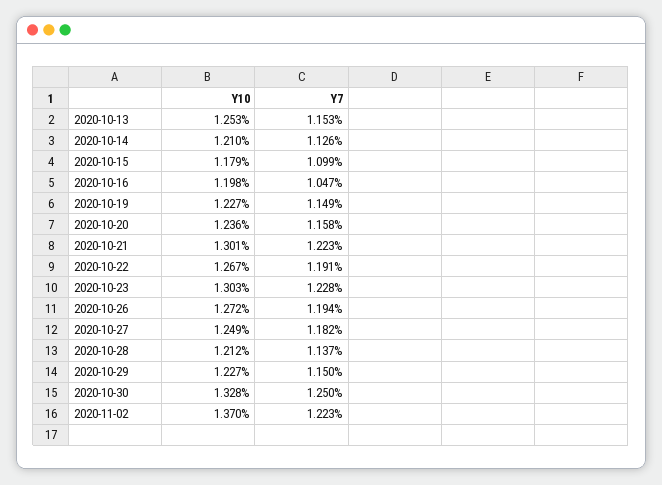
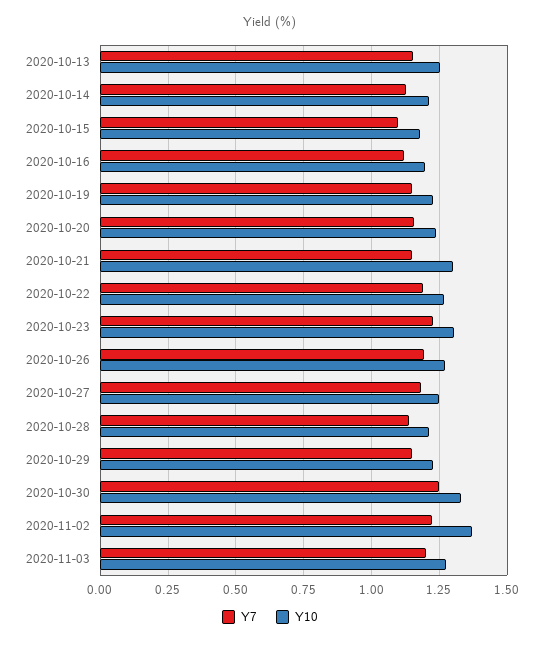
Y7, 2020-10-16: 1.047 -> 1.125
Y7, 2020-10-21: 1.223 -> 1.15
Y7, 2020-11-03: none -> 1.2
Y10, 2020-11-03: none -> 1.275

